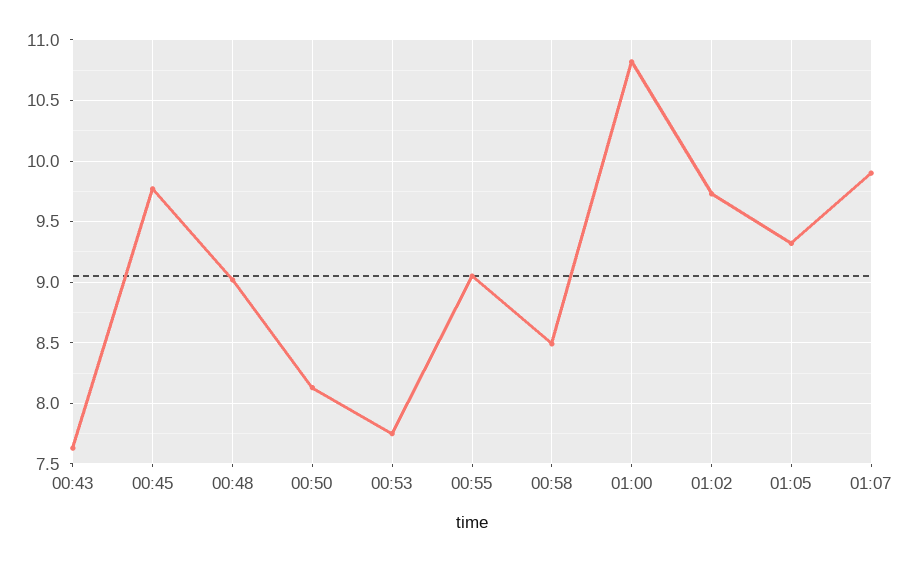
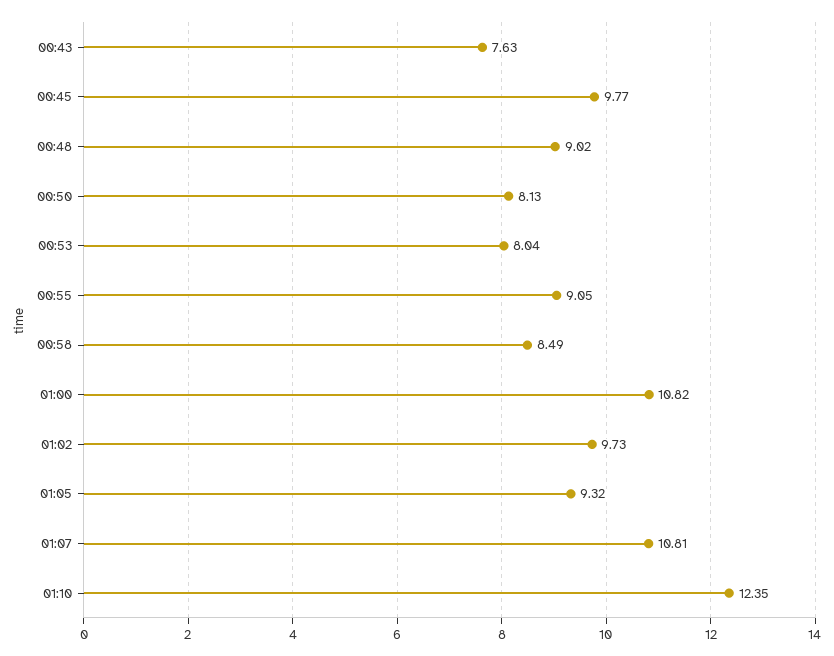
00:53: 7.75 -> 8.04
01:07: 9.9 -> 10.81
01:10: none -> 12.35

